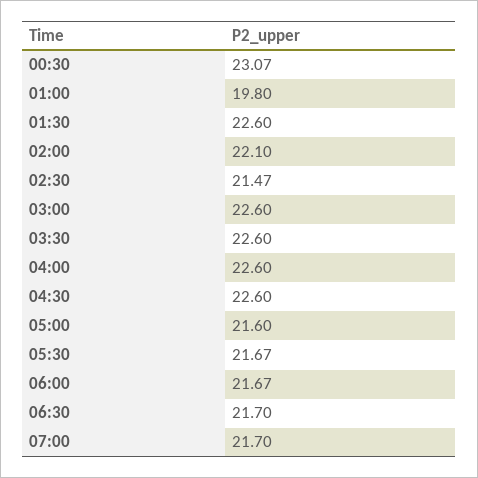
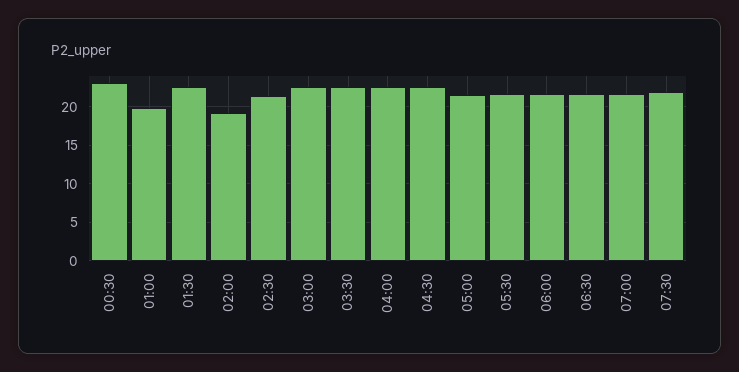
02:00: 22.1 -> 19
07:30: none -> 22

